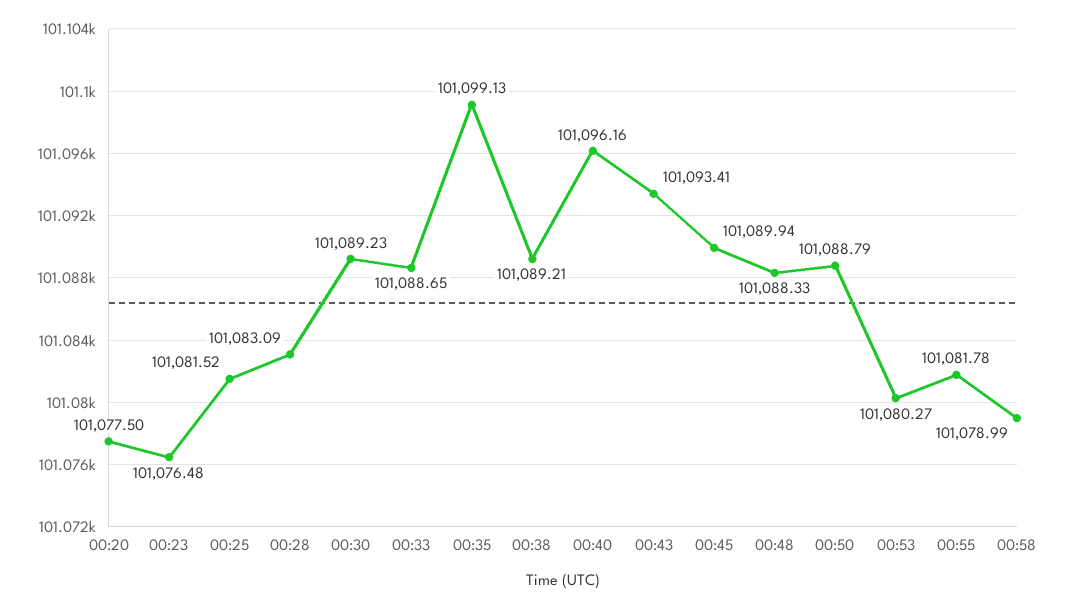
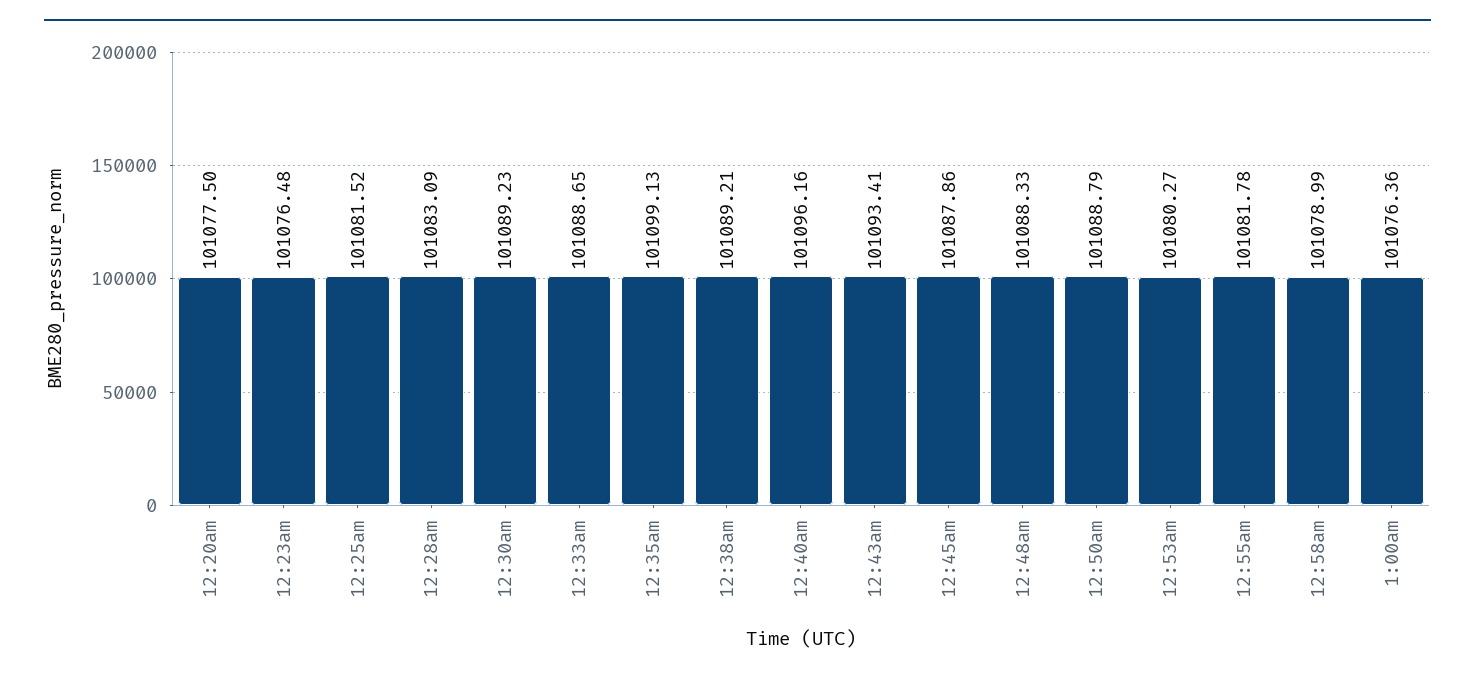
00:45: 101089.94 -> 101087.86
1:00am: none -> 101076.36

